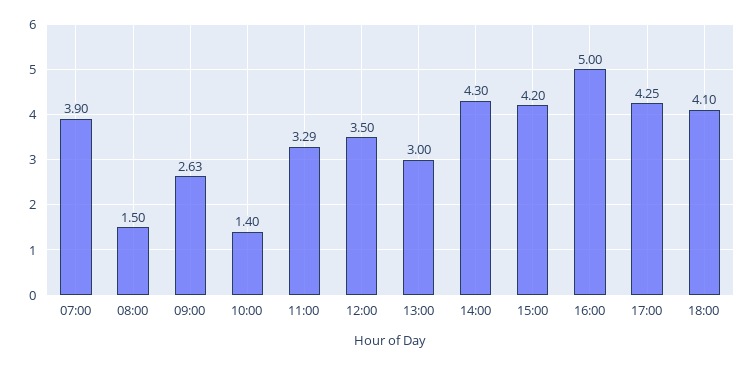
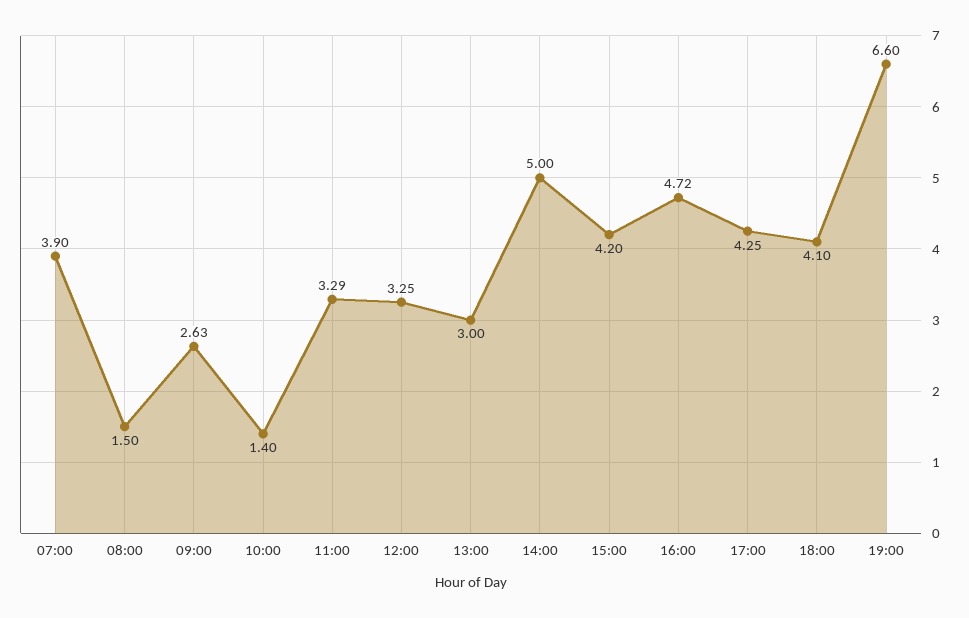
12:00: 3.5 -> 3.25
14:00: 4.3 -> 5
16:00: 5 -> 4.72
19:00: none -> 6.6

